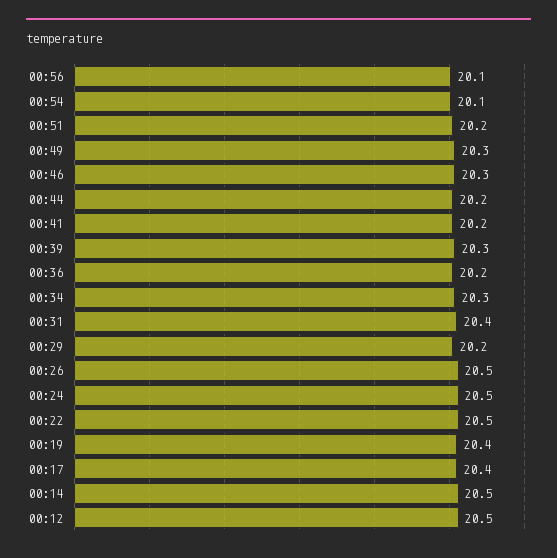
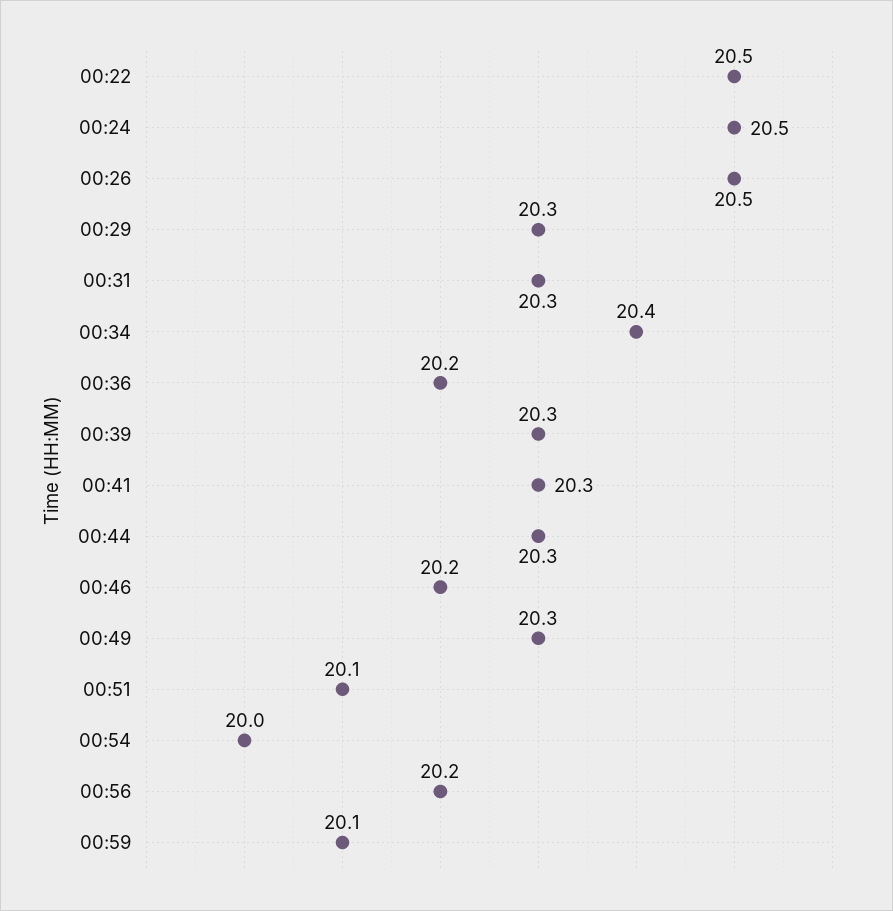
00:56: 20.1 -> 20.2
00:54: 20.1 -> 20
00:51: 20.2 -> 20.1
00:46: 20.3 -> 20.2
00:44: 20.2 -> 20.3
00:41: 20.2 -> 20.3
00:34: 20.3 -> 20.4
00:31: 20.4 -> 20.3
00:29: 20.2 -> 20.3
00:19: 20.4 -> none
00:17: 20.4 -> none
00:14: 20.5 -> none
00:12: 20.5 -> none
00:59: none -> 20.1

